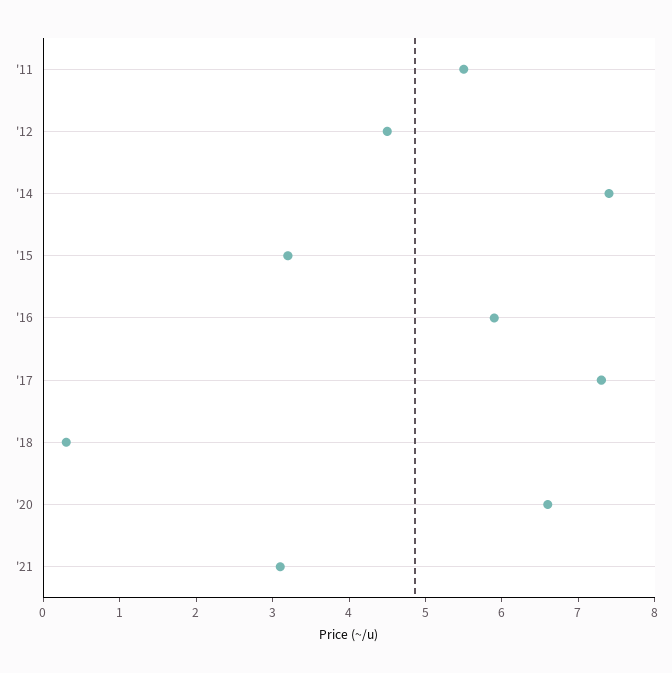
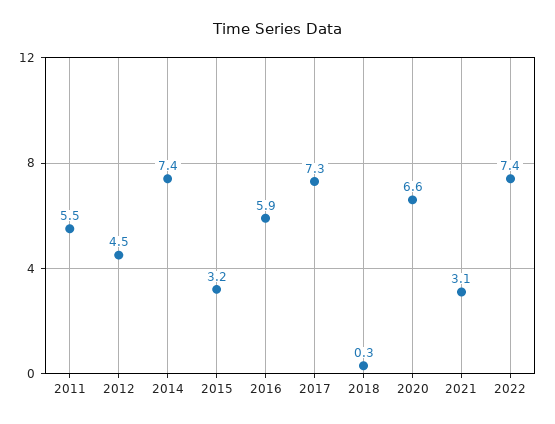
2022: none -> 7.4

